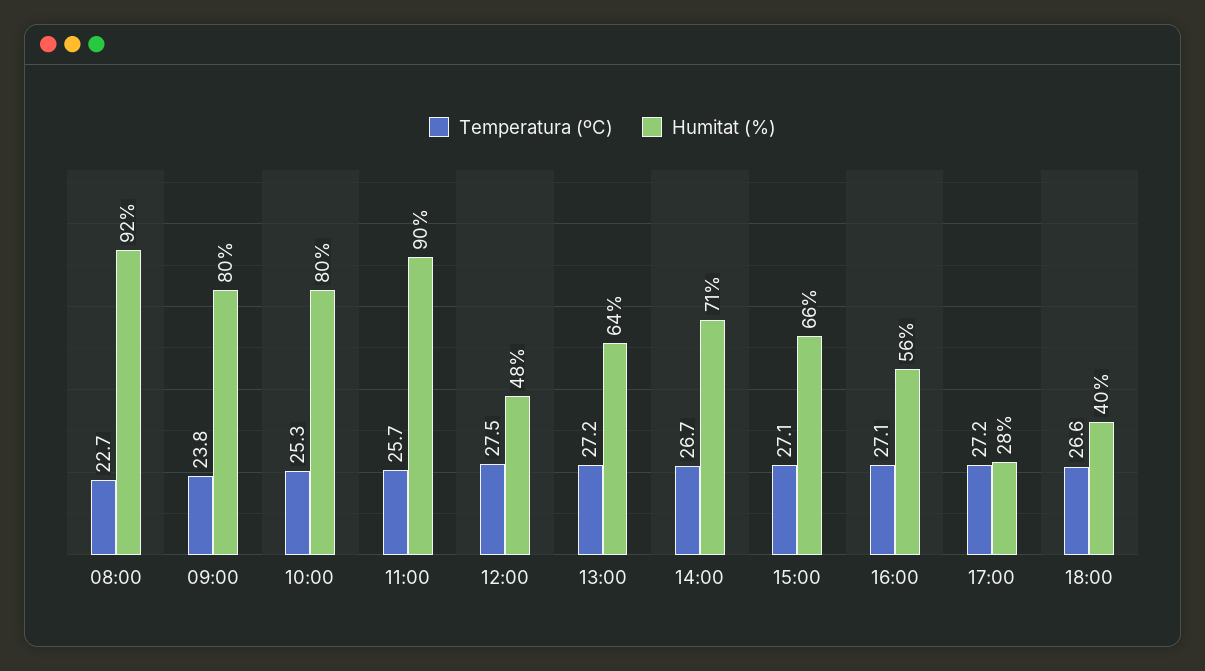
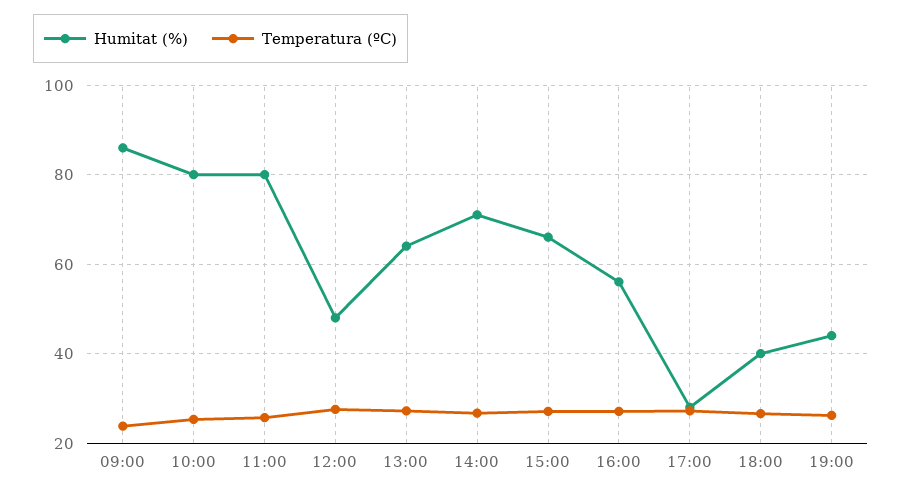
Temperatura (ºC), 08:00: 22.7 -> none
Humitat (%), 08:00: 92 -> none
Humitat (%), 09:00: 80 -> 86
Humitat (%), 11:00: 90 -> 80
Humitat (%), 19:00: none -> 44
Temperatura (ºC), 19:00: none -> 26

